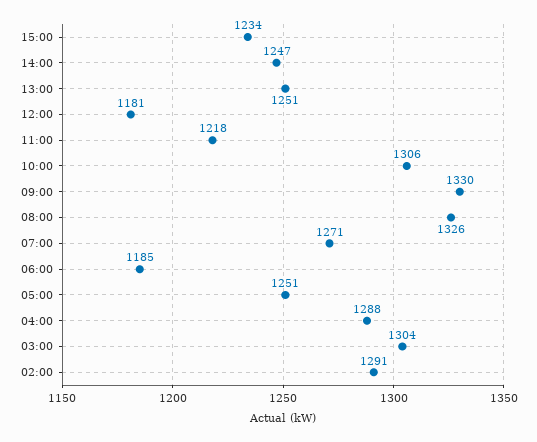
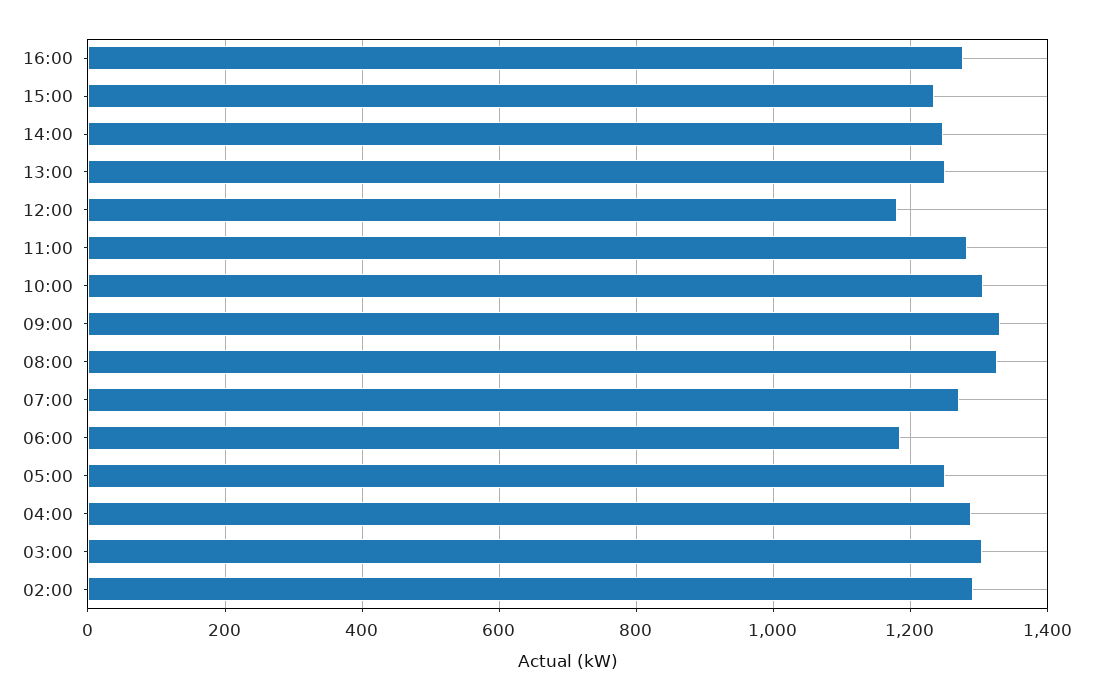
11:00: 1218 -> 1280
16:00: none -> 1280

